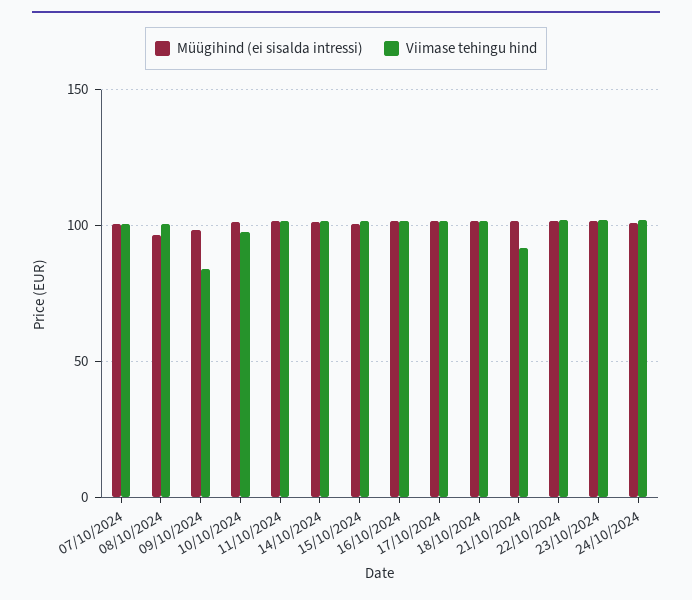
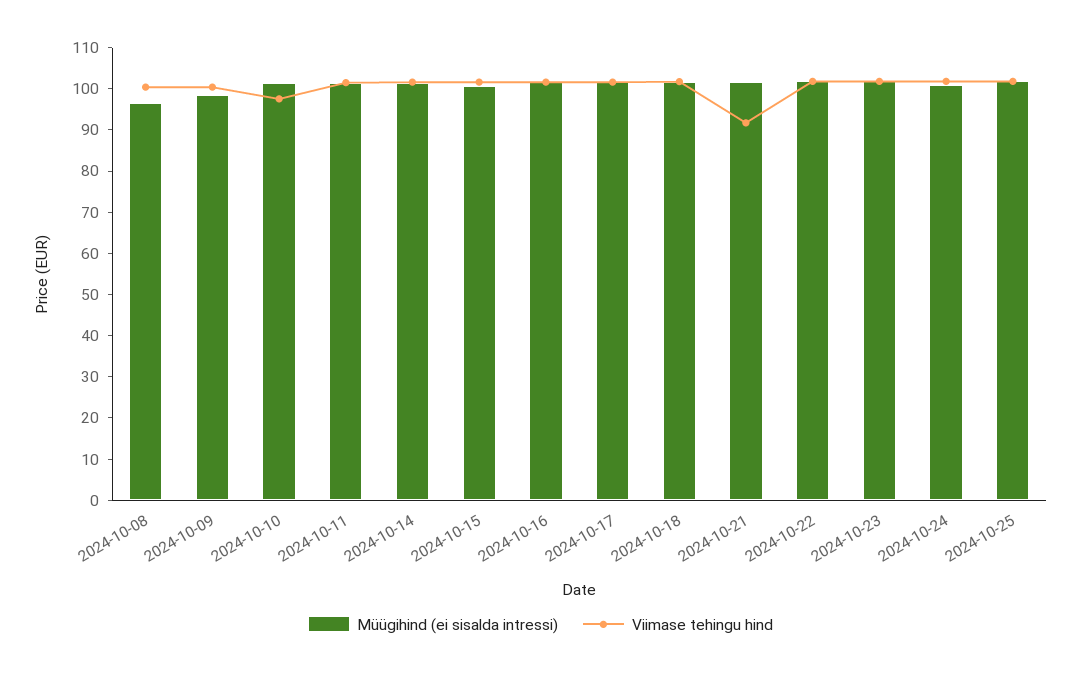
Müügihind (ei sisalda intressi), 07/10/2024: 100 -> none
Viimase tehingu hind, 07/10/2024: 100 -> none
Viimase tehingu hind, 09/10/2024: 85 -> 100
Müügihind (ei sisalda intressi), 2024-10-25: none -> 102
Viimase tehingu hind, 2024-10-25: none -> 102

